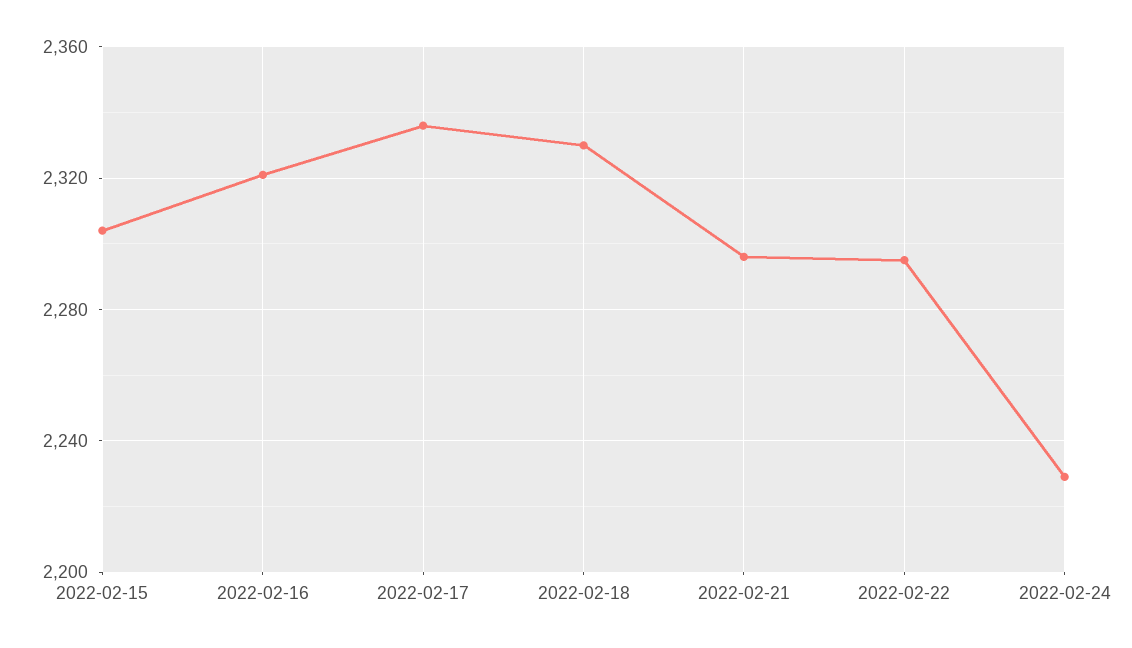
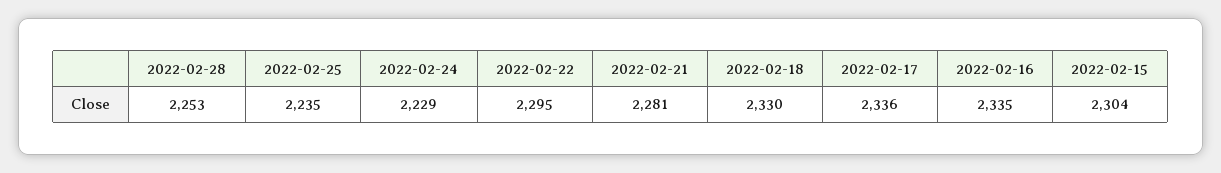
2022-02-16: 2320 -> 2335
2022-02-21: 2295 -> 2281
2022-02-28: none -> 2253
2022-02-25: none -> 2235

